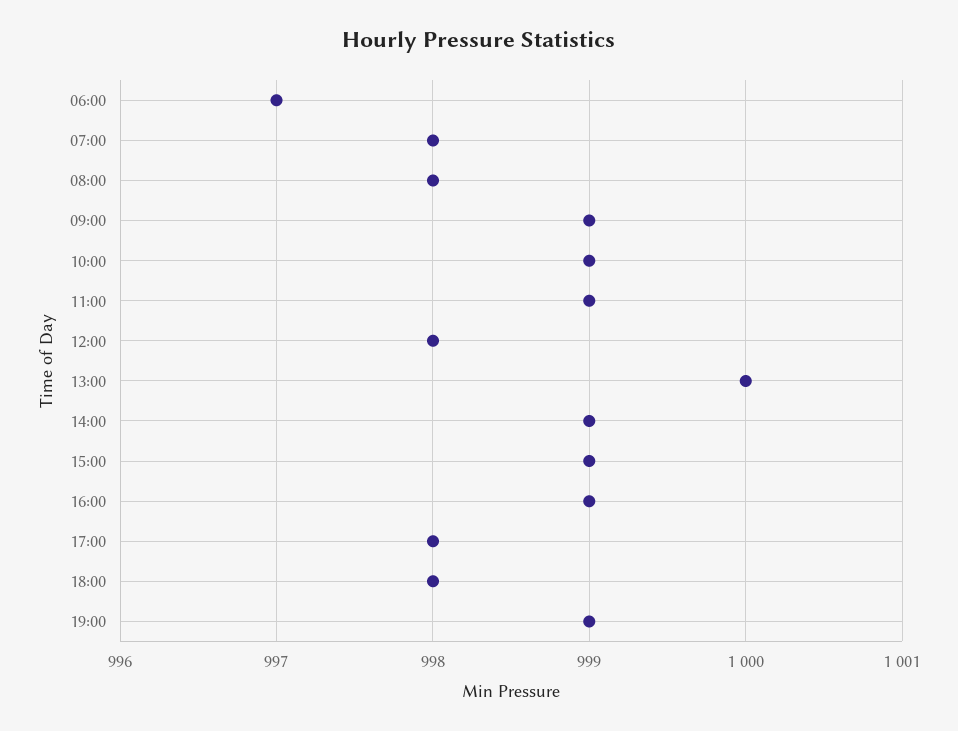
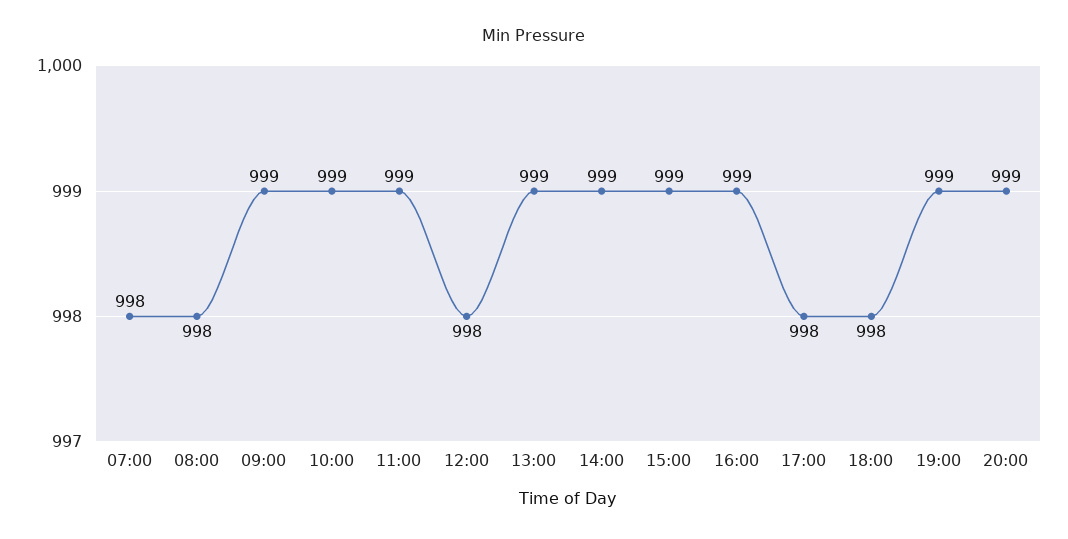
06:00: 997 -> none
13:00: 1000 -> 999
20:00: none -> 999

